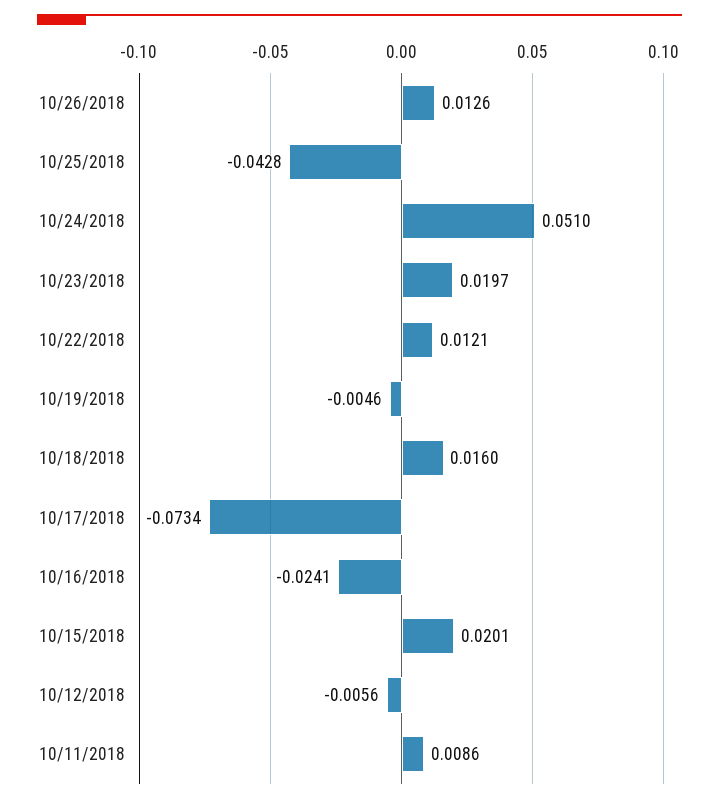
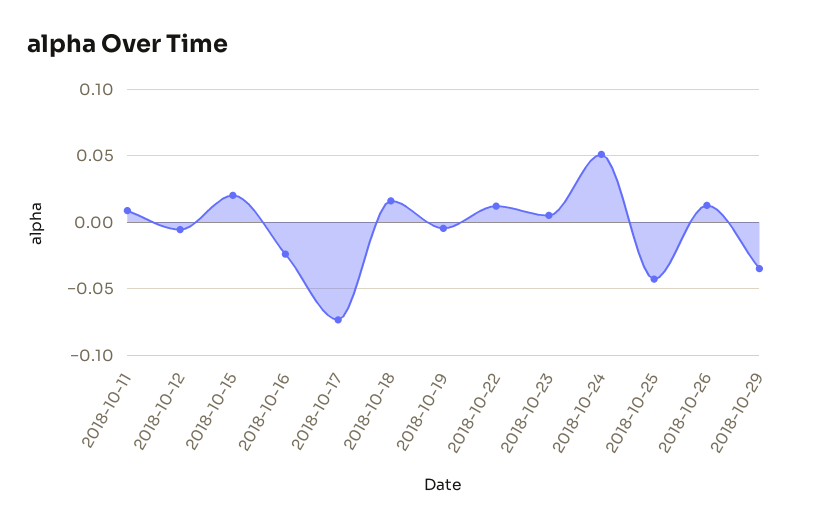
10/23/2018: 0.0197 -> 0.005
2018-10-29: none -> -0.035

